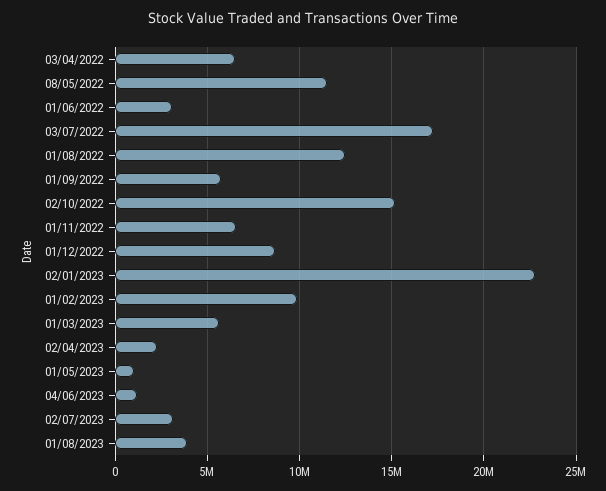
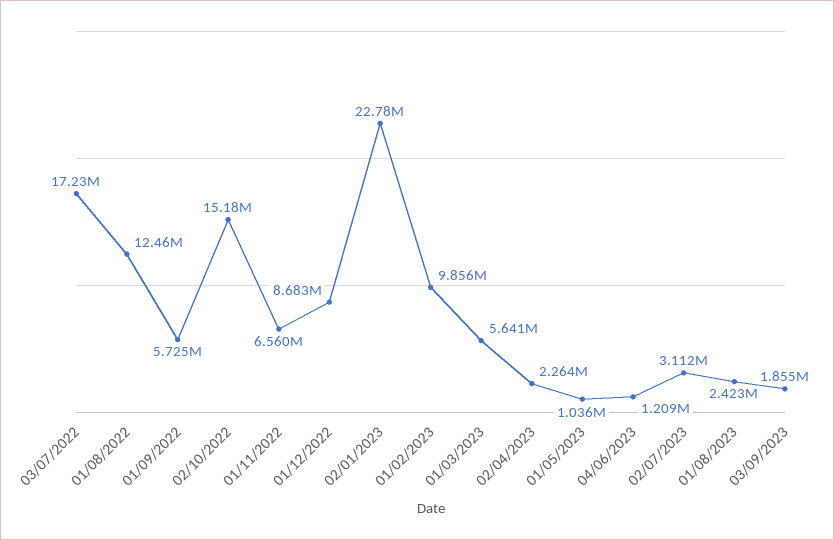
03/04/2022: 6500000 -> none
08/05/2022: 11500000 -> none
01/06/2022: 3000000 -> none
01/08/2023: 4000000 -> 2423000
03/09/2023: none -> 1855000

